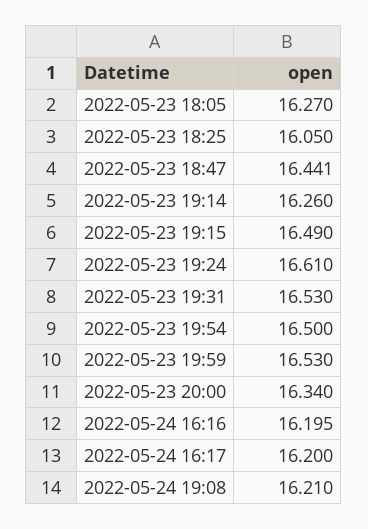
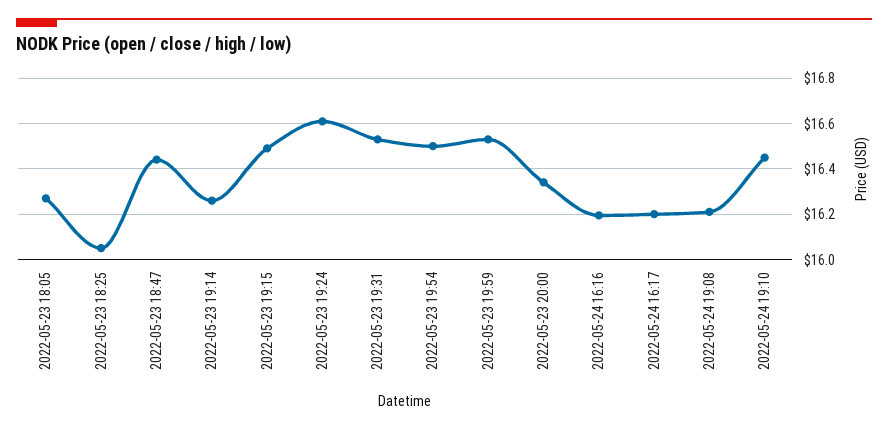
2022-05-24 19:10: none -> 16.45

